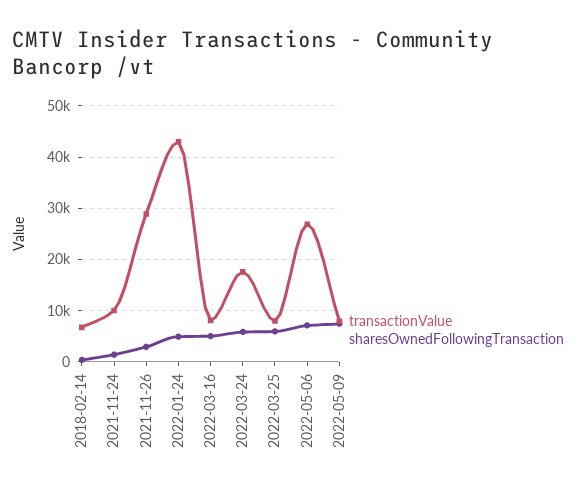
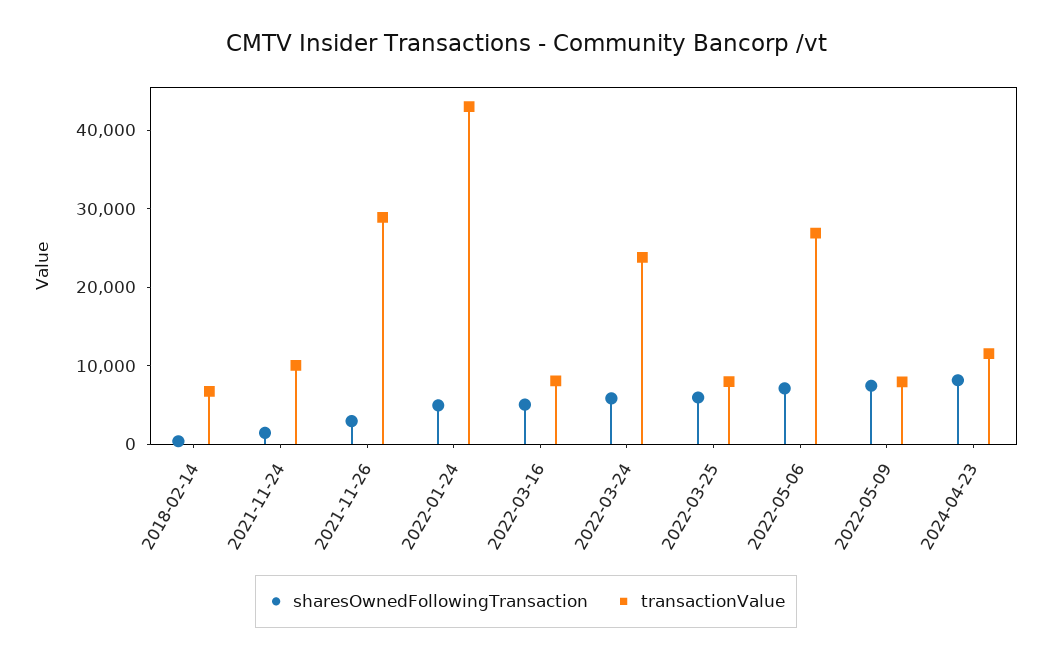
transactionValue, 2022-03-24: 18000 -> 24000
sharesOwnedFollowingTransaction, 2024-04-23: none -> 8000
transactionValue, 2024-04-23: none -> 12000

